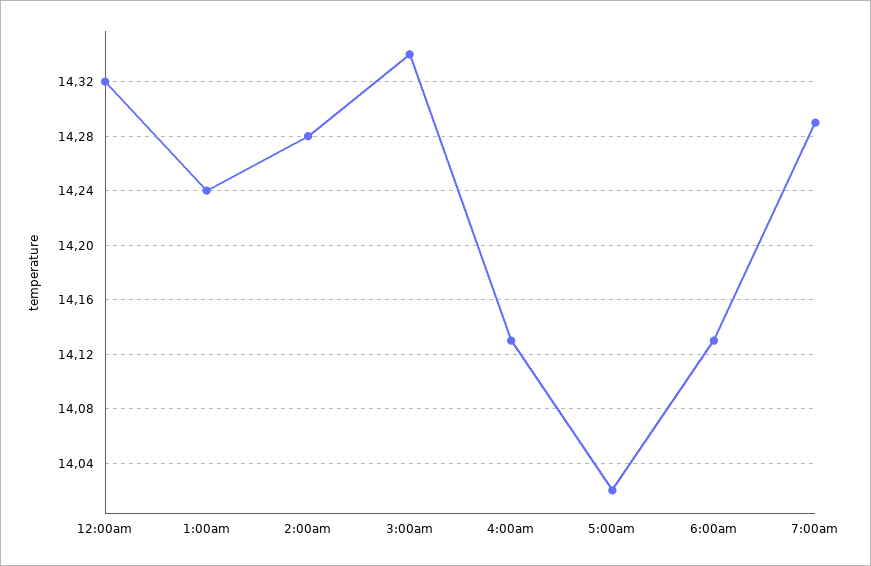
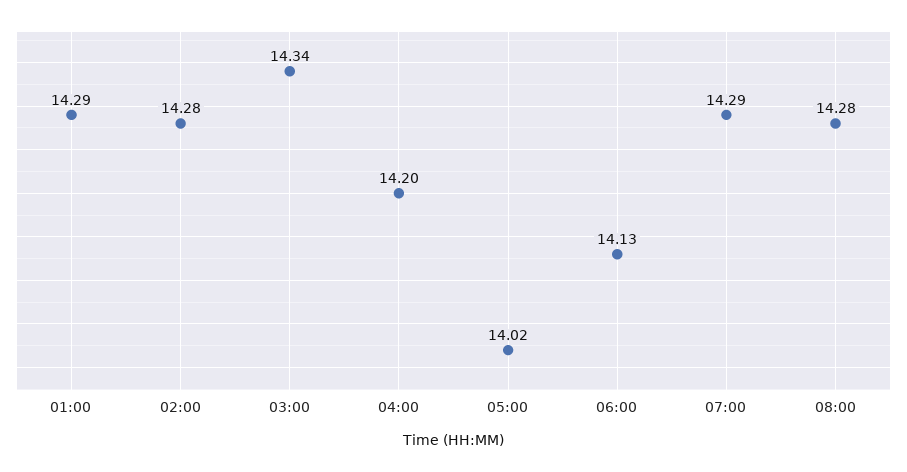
12:00am: 14.32 -> none
1:00am: 14.24 -> 14.29
4:00am: 14.13 -> 14.2
08:00: none -> 14.28

